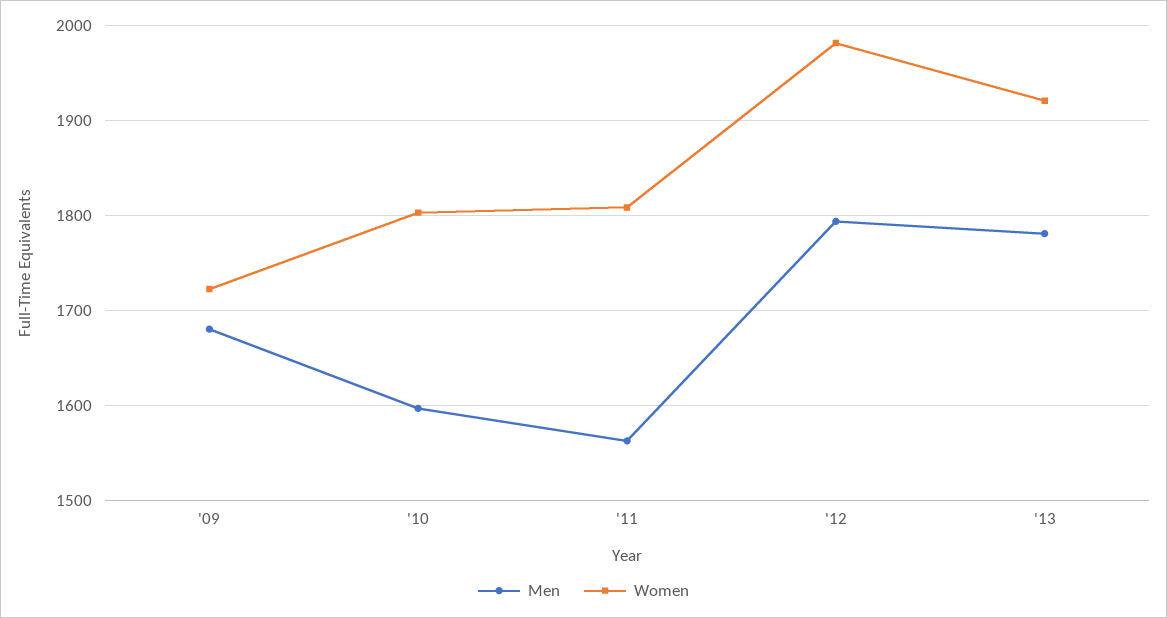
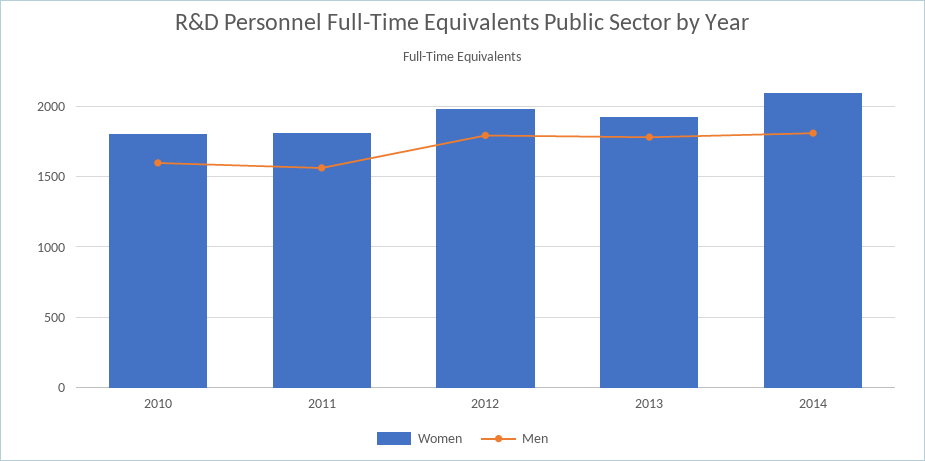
Men, '09: 1680 -> none
Women, '09: 1720 -> none
Women, 2014: none -> 2100
Men, 2014: none -> 1800

